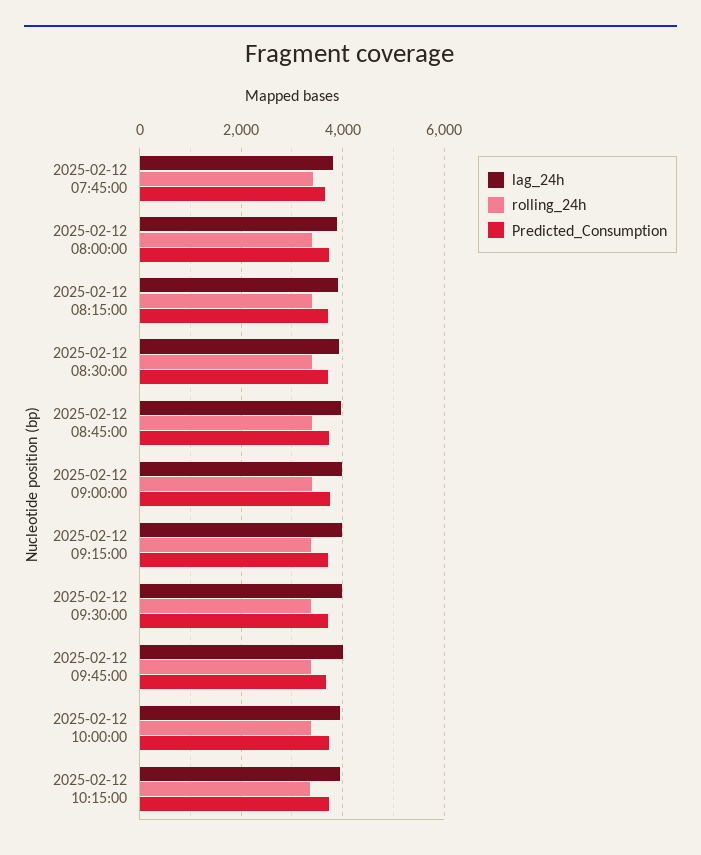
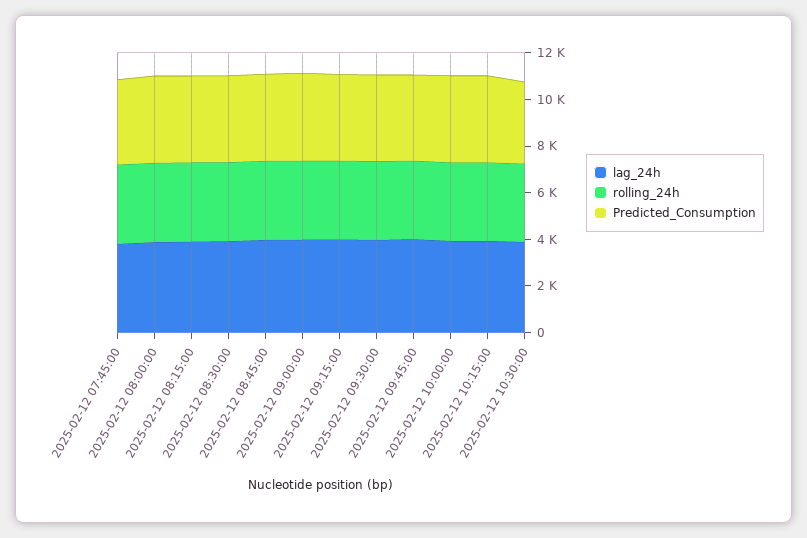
lag_24h, 2025-02-12 10:30:00: none -> 4000
rolling_24h, 2025-02-12 10:30:00: none -> 3500
Predicted_Consumption, 2025-02-12 10:30:00: none -> 3500

